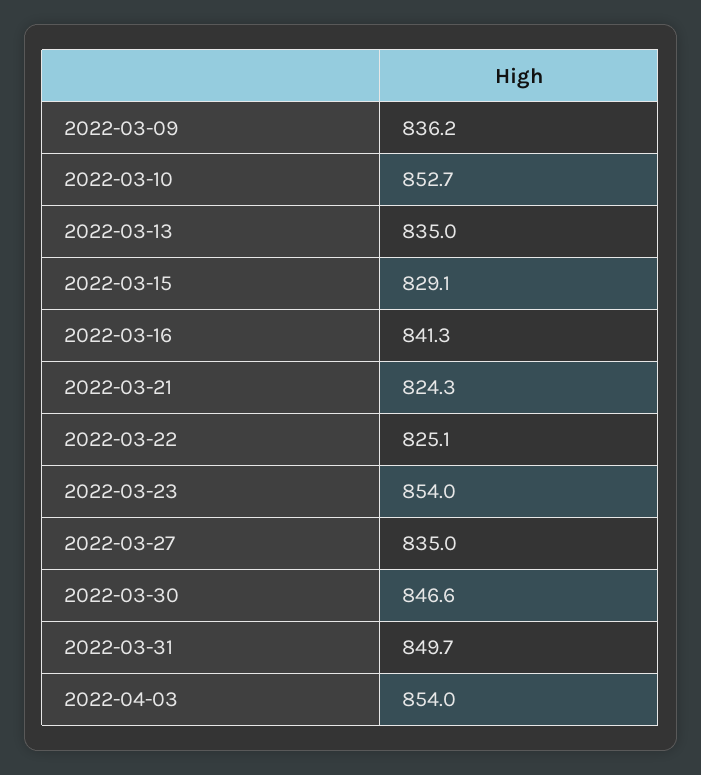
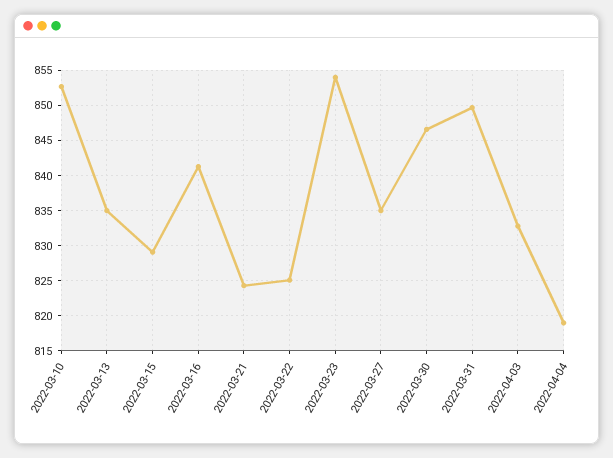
2022-03-09: 836.2 -> none
2022-04-03: 854 -> 833
2022-04-04: none -> 819

